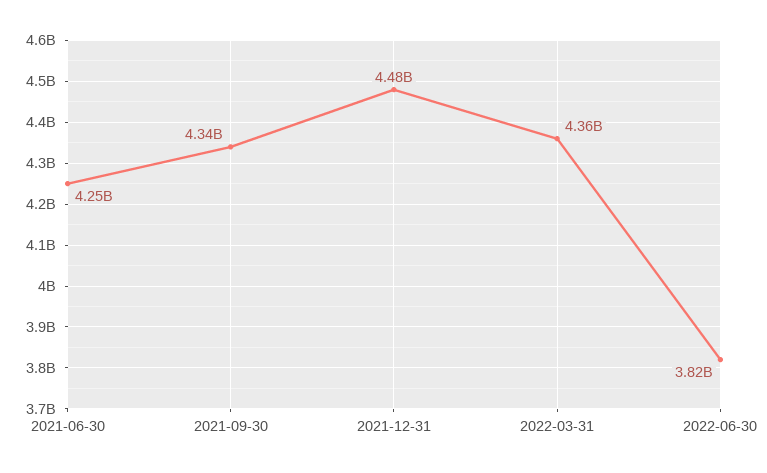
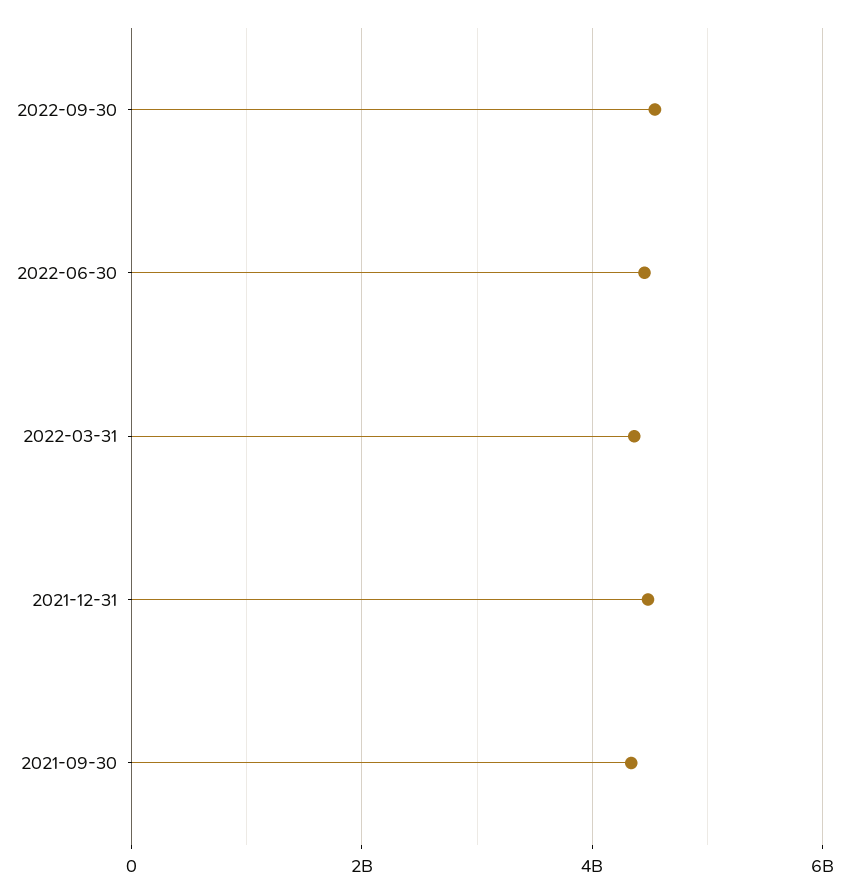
2021-06-30: 4250000000 -> none
2022-06-30: 3820000000 -> 4400000000
2022-09-30: none -> 4600000000

